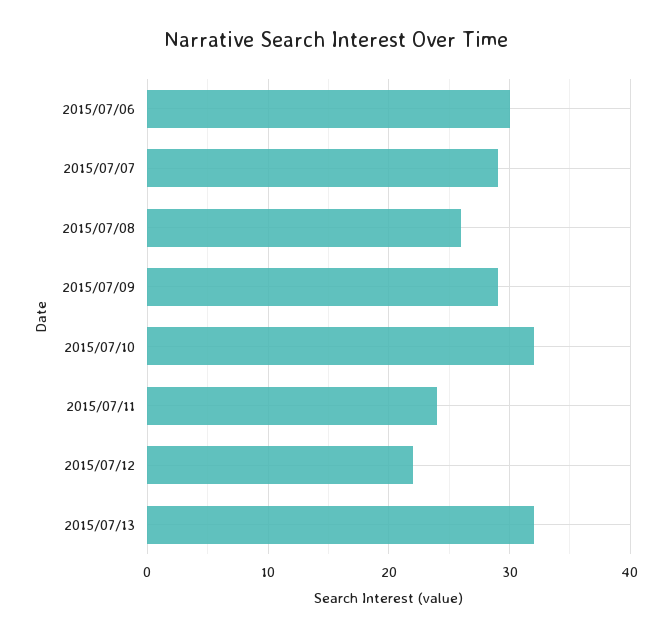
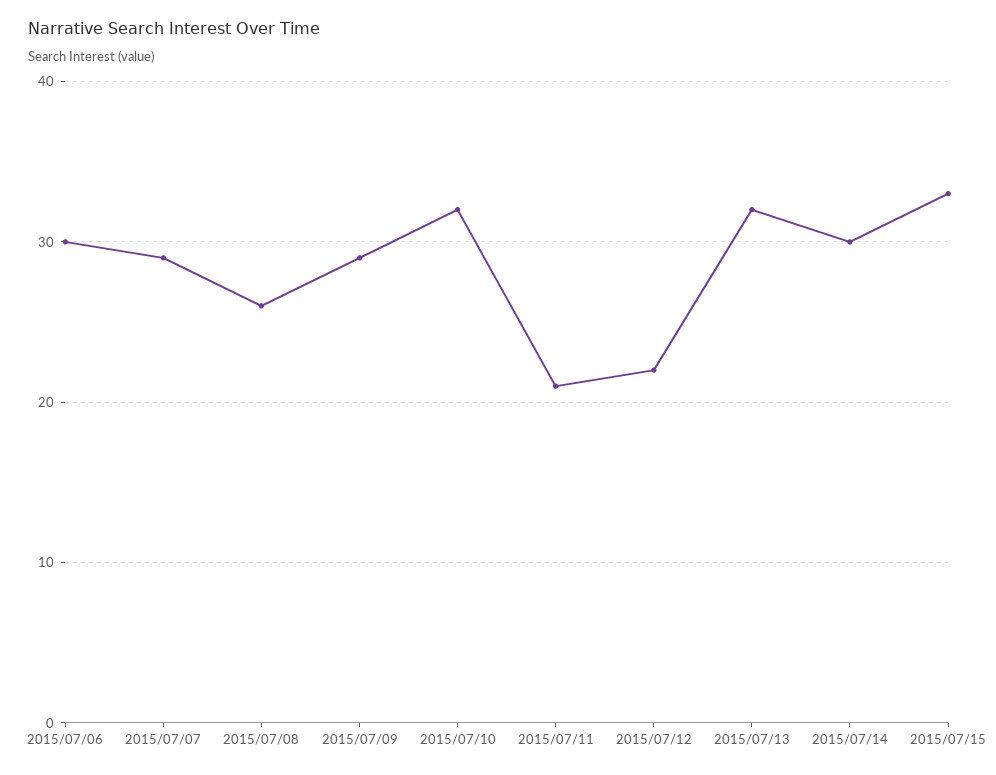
2015/07/11: 24 -> 21
2015/07/14: none -> 30
2015/07/15: none -> 33

